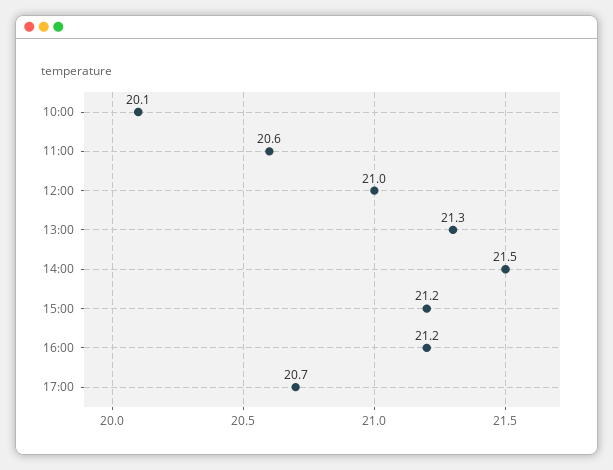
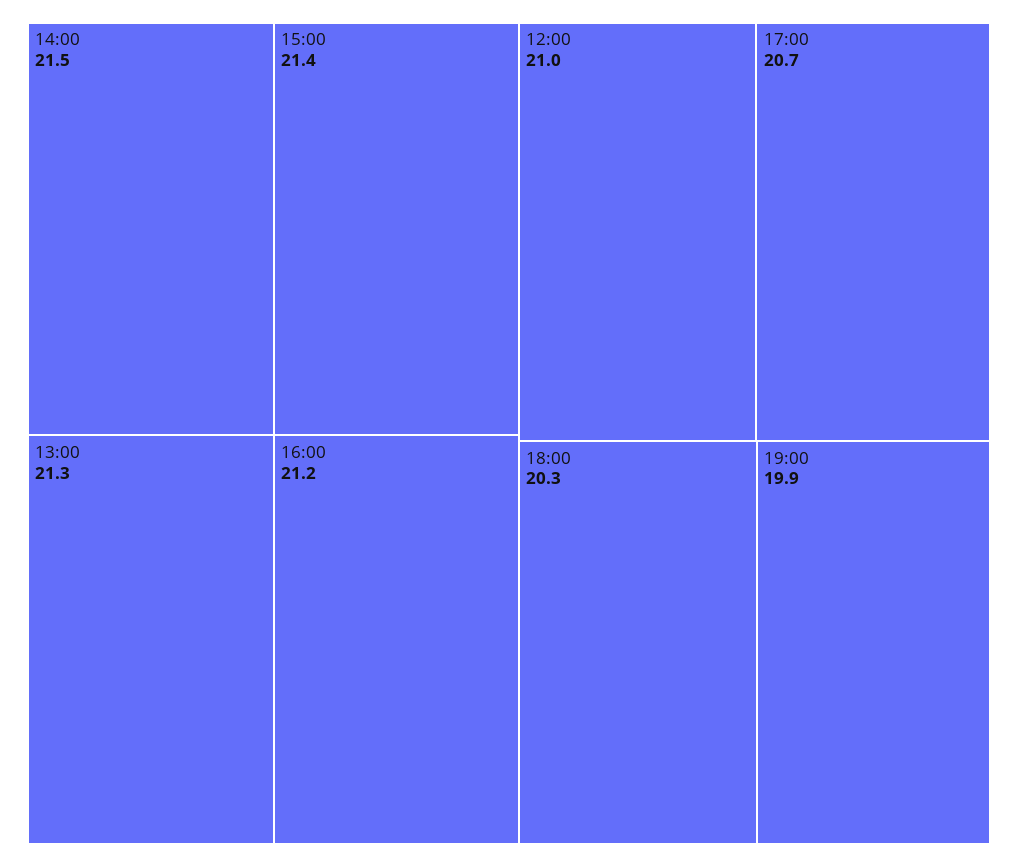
10:00: 20.1 -> none
11:00: 20.6 -> none
15:00: 21.2 -> 21.4
18:00: none -> 20.3
19:00: none -> 19.9

